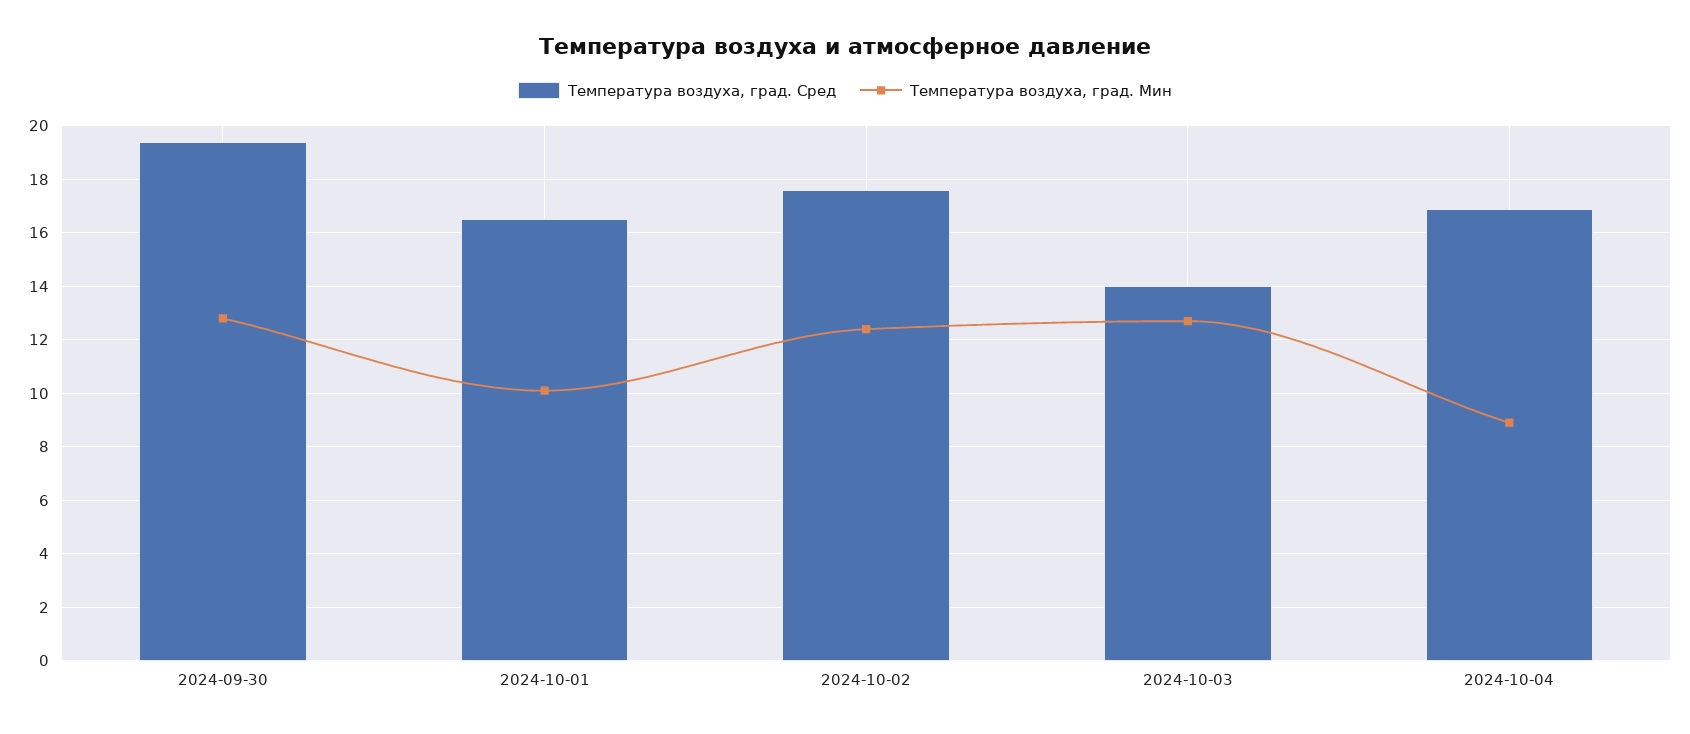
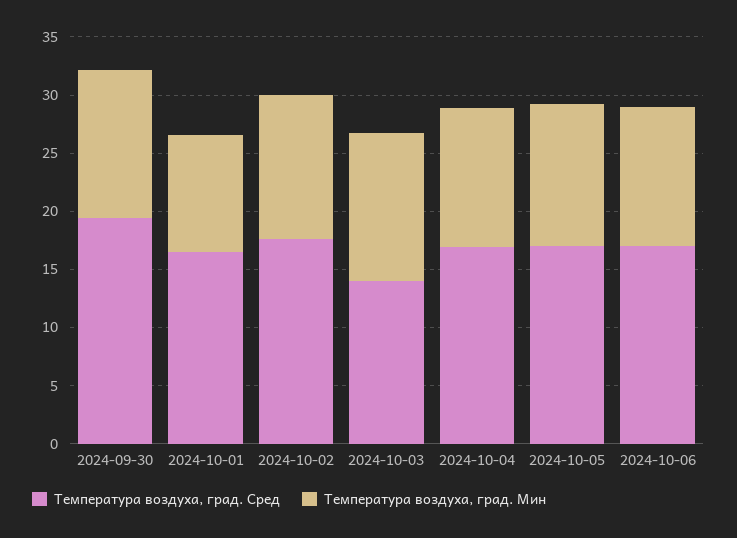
Температура воздуха, град. Мин, 2024-10-04: 9 -> 12
Температура воздуха, град. Сред, 2024-10-05: none -> 17
Температура воздуха, град. Мин, 2024-10-05: none -> 12
Температура воздуха, град. Сред, 2024-10-06: none -> 17
Температура воздуха, град. Мин, 2024-10-06: none -> 12

